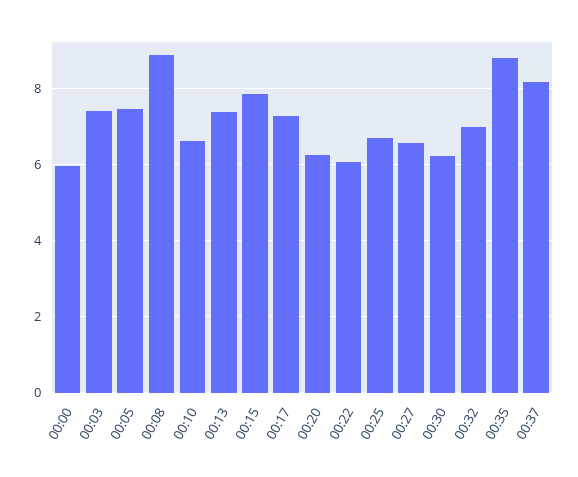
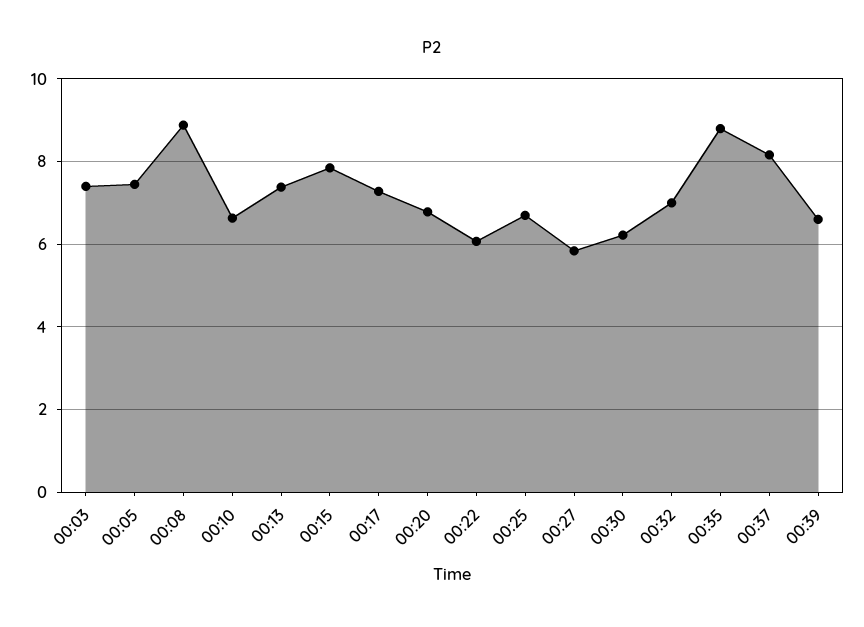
00:00: 6 -> none
00:20: 6.2 -> 6.8
00:27: 6.6 -> 5.8
00:39: none -> 6.6

